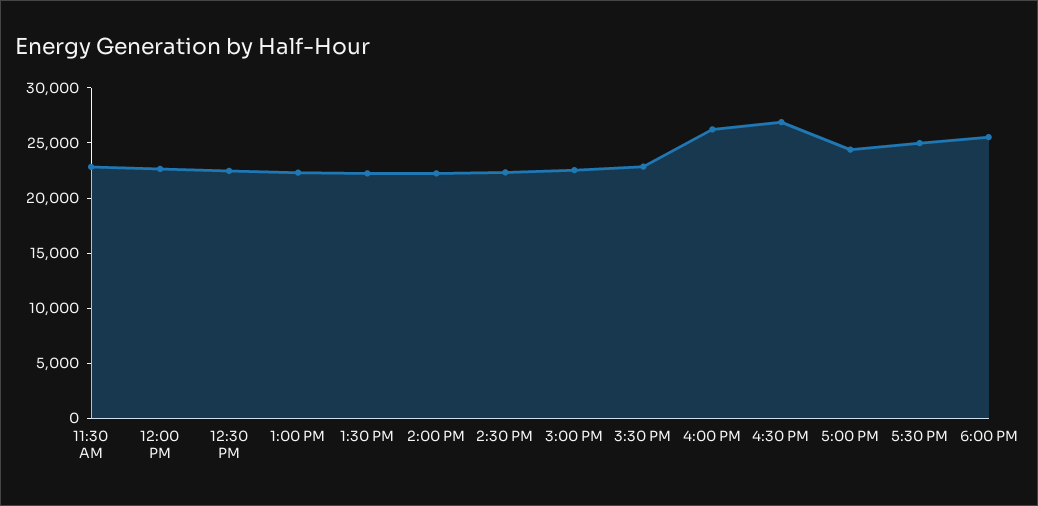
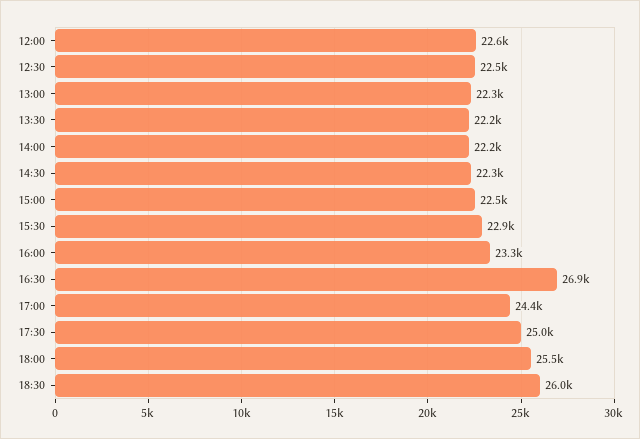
11:30 AM: 23000 -> none
4:00 PM: 26000 -> 23300
18:30: none -> 26000

